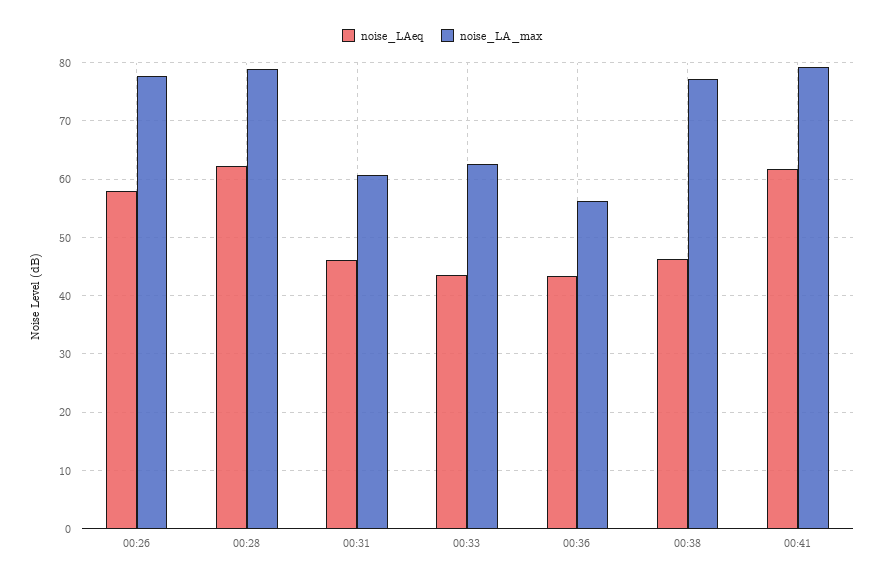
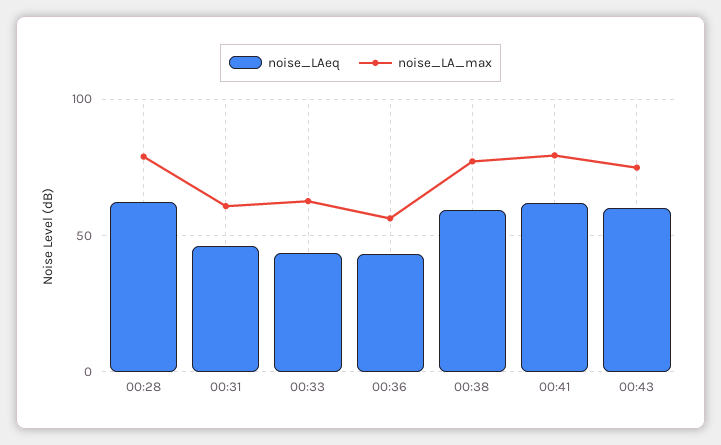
noise_LAeq, 00:26: 58 -> none
noise_LA_max, 00:26: 78 -> none
noise_LAeq, 00:38: 46 -> 60
noise_LAeq, 00:43: none -> 60
noise_LA_max, 00:43: none -> 75

